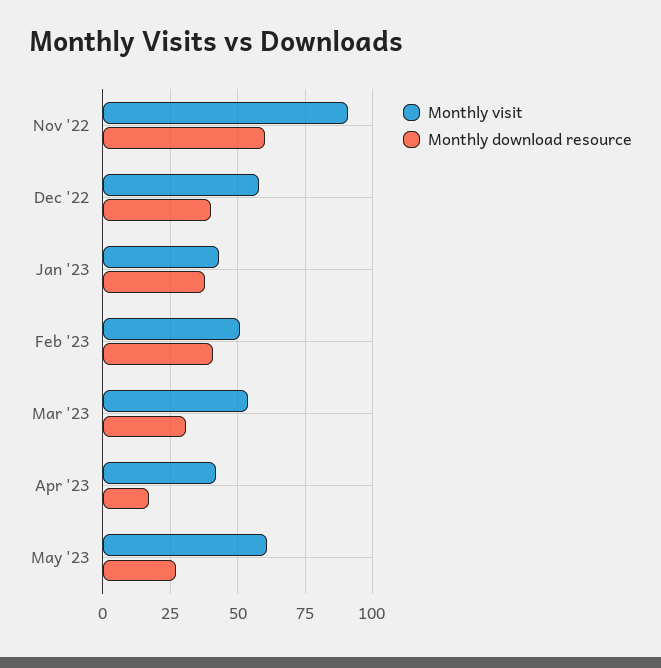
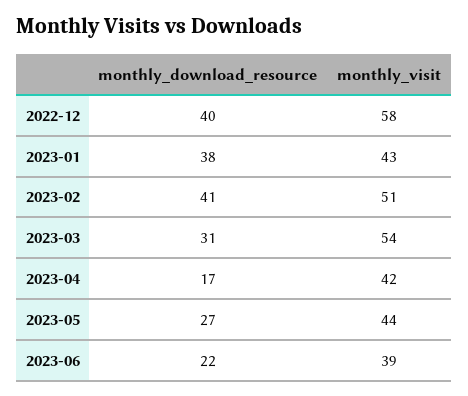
Monthly visit, Nov '22: 90 -> none
Monthly download resource, Nov '22: 60 -> none
Monthly visit, May '23: 60 -> 44
Monthly download resource, 2023-06: none -> 22
Monthly visit, 2023-06: none -> 39

